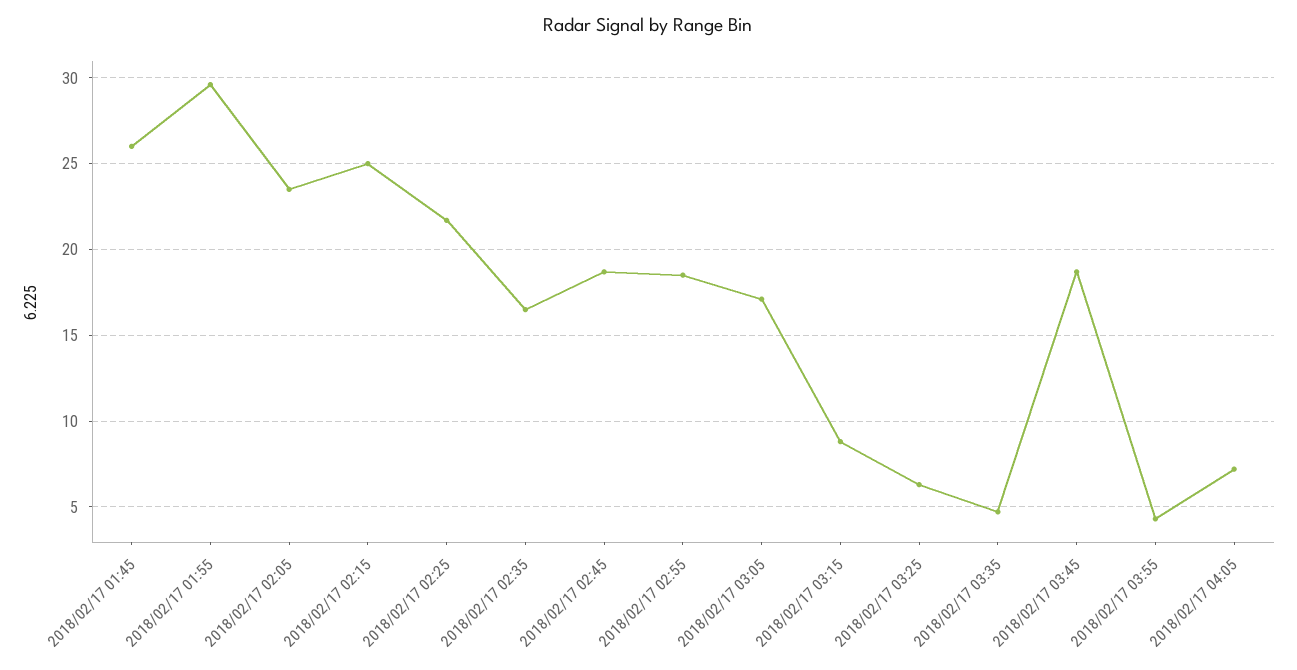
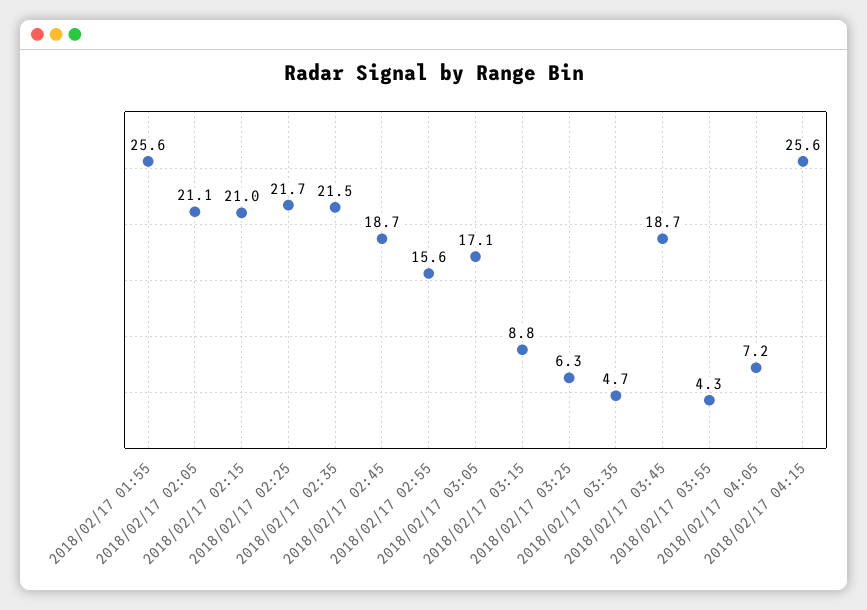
2018/02/17 01:45: 26 -> none
2018/02/17 01:55: 29.5 -> 25.6
2018/02/17 02:05: 23.5 -> 21.1
2018/02/17 02:15: 25 -> 21
2018/02/17 02:35: 16.5 -> 21.5
2018/02/17 02:55: 18.5 -> 15.6
2018/02/17 04:15: none -> 25.6

